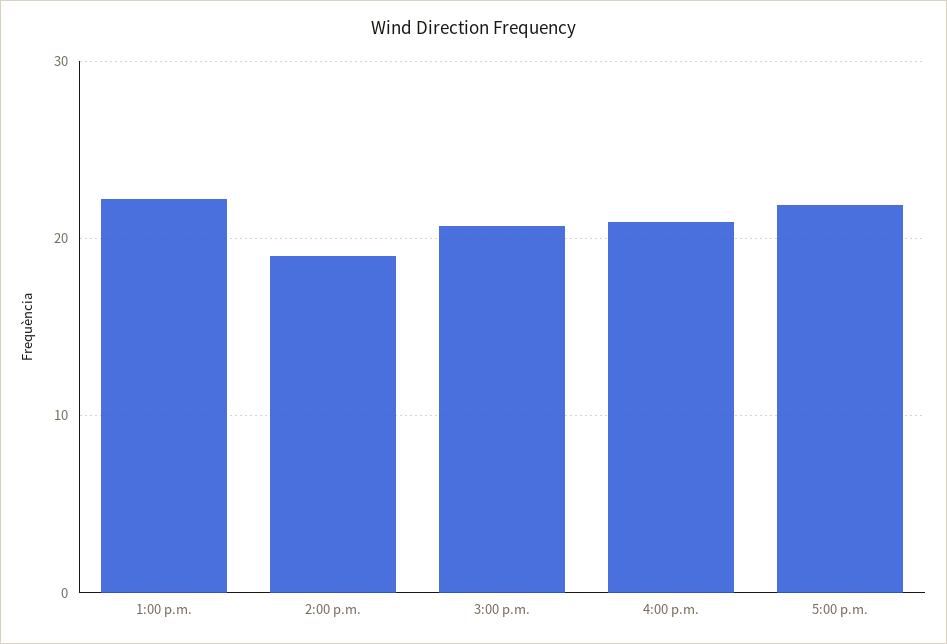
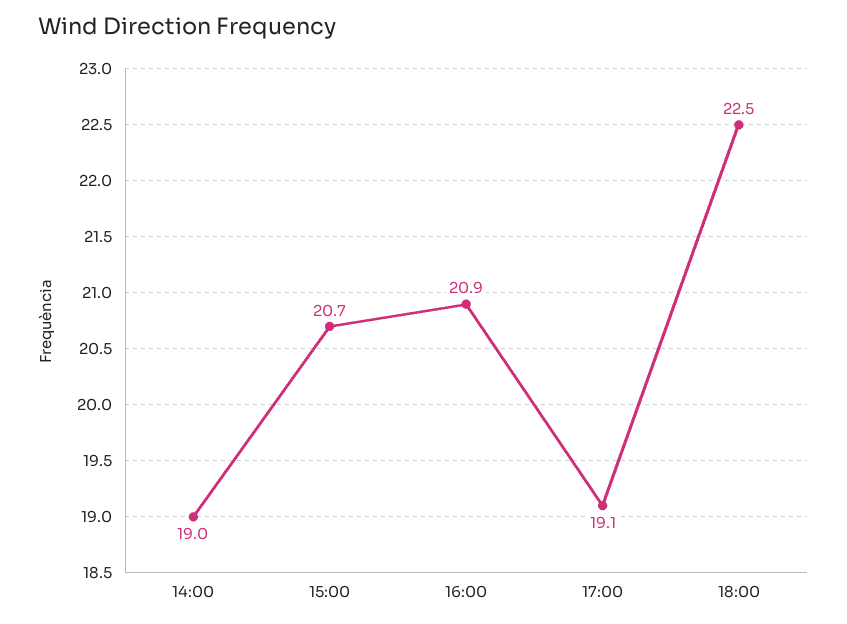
1:00 p.m.: 22 -> none
5:00 p.m.: 22 -> 19.1
18:00: none -> 22.5

